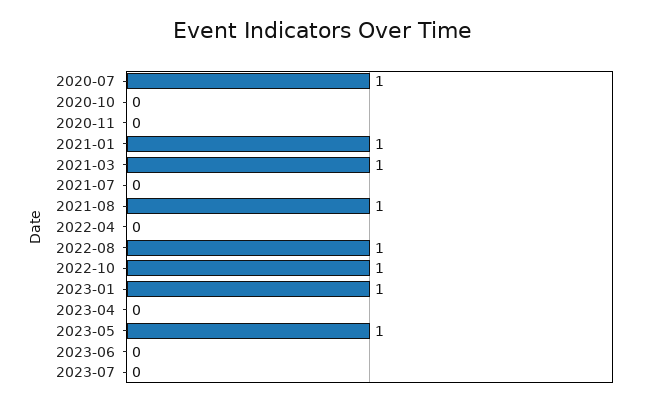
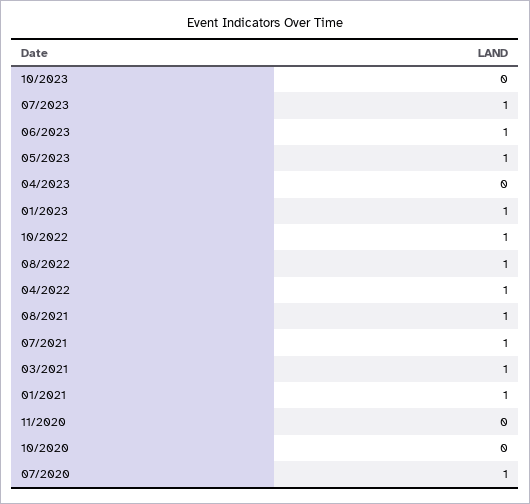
2021-07: 0 -> 1
2022-04: 0 -> 1
2023-06: 0 -> 1
2023-07: 0 -> 1
10/2023: none -> 0

